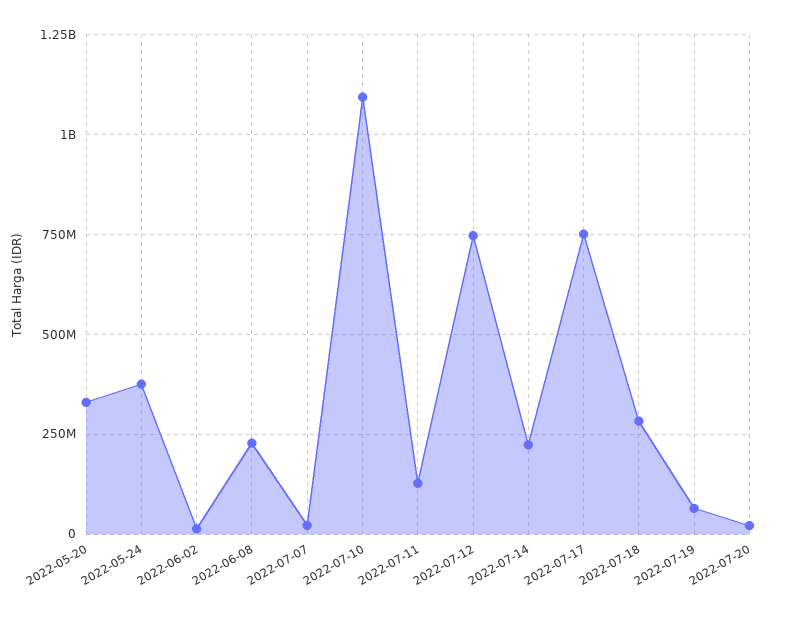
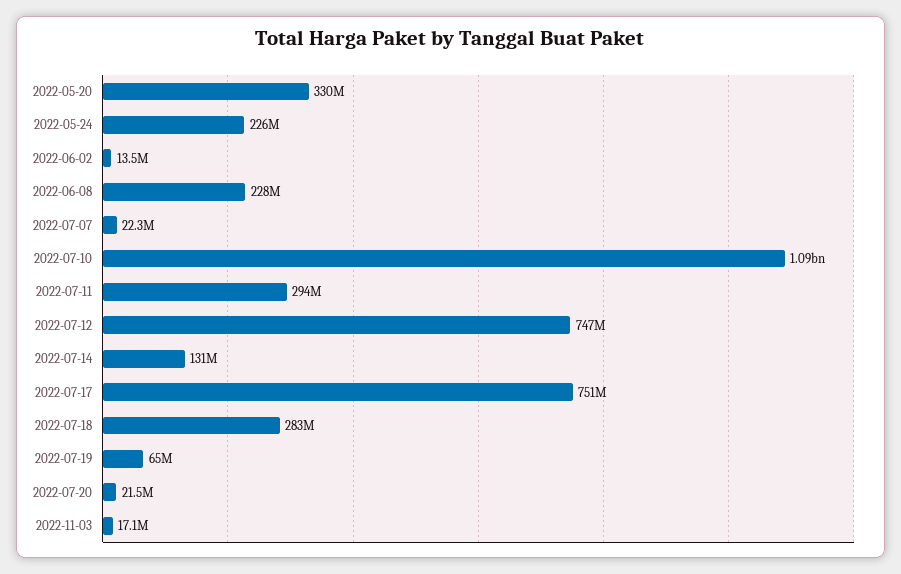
2022-05-24: 375000000 -> 226000000
2022-07-11: 125000000 -> 294000000
2022-07-14: 225000000 -> 131000000
2022-11-03: none -> 17100000

